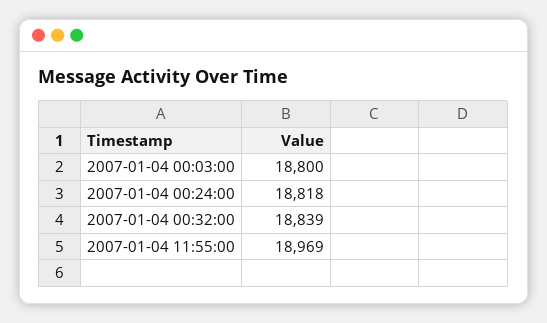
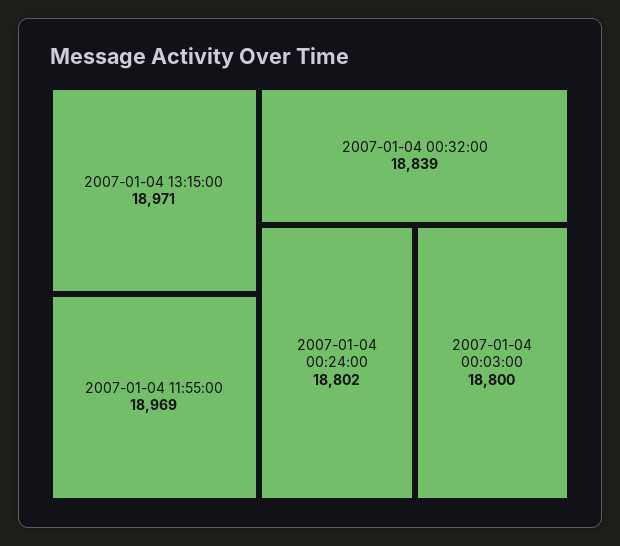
2007-01-04 00:24:00: 18818 -> 18802
2007-01-04 13:15:00: none -> 18971

